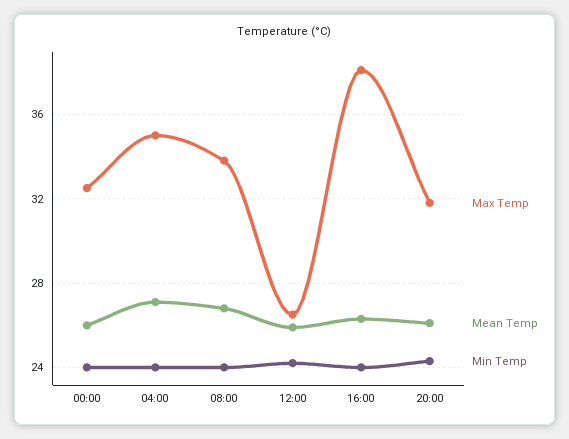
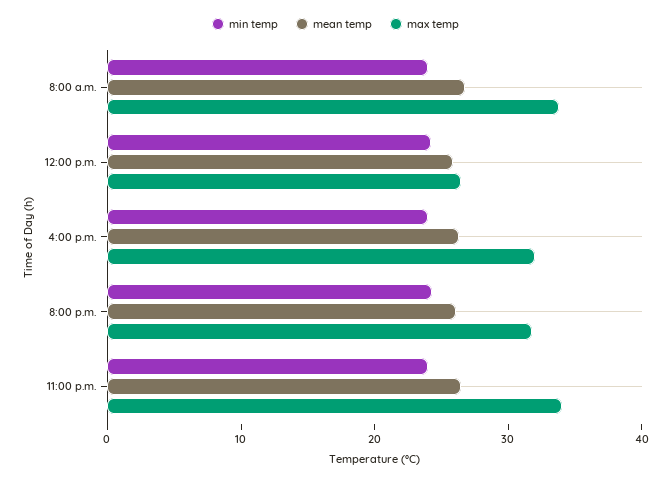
Max Temp, 00:00: 32.5 -> none
Mean Temp, 00:00: 26 -> none
Min Temp, 00:00: 24 -> none
Max Temp, 04:00: 35 -> none
Mean Temp, 04:00: 27 -> none
Min Temp, 04:00: 24 -> none
Max Temp, 16:00: 38 -> 32
Min Temp, 11:00 p.m.: none -> 24
Mean Temp, 11:00 p.m.: none -> 26
Max Temp, 11:00 p.m.: none -> 34

